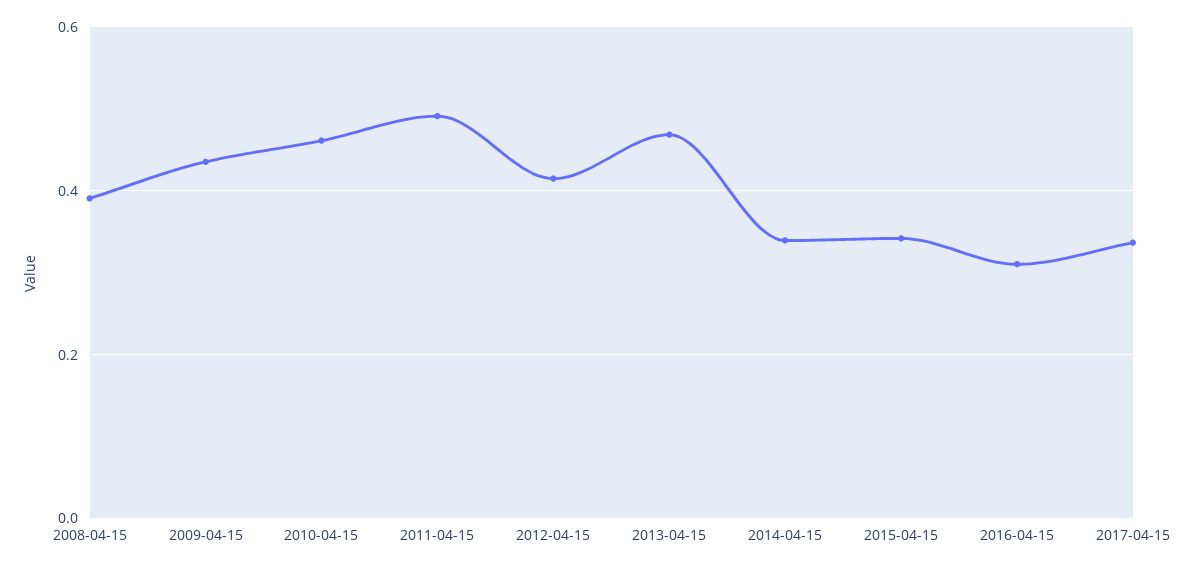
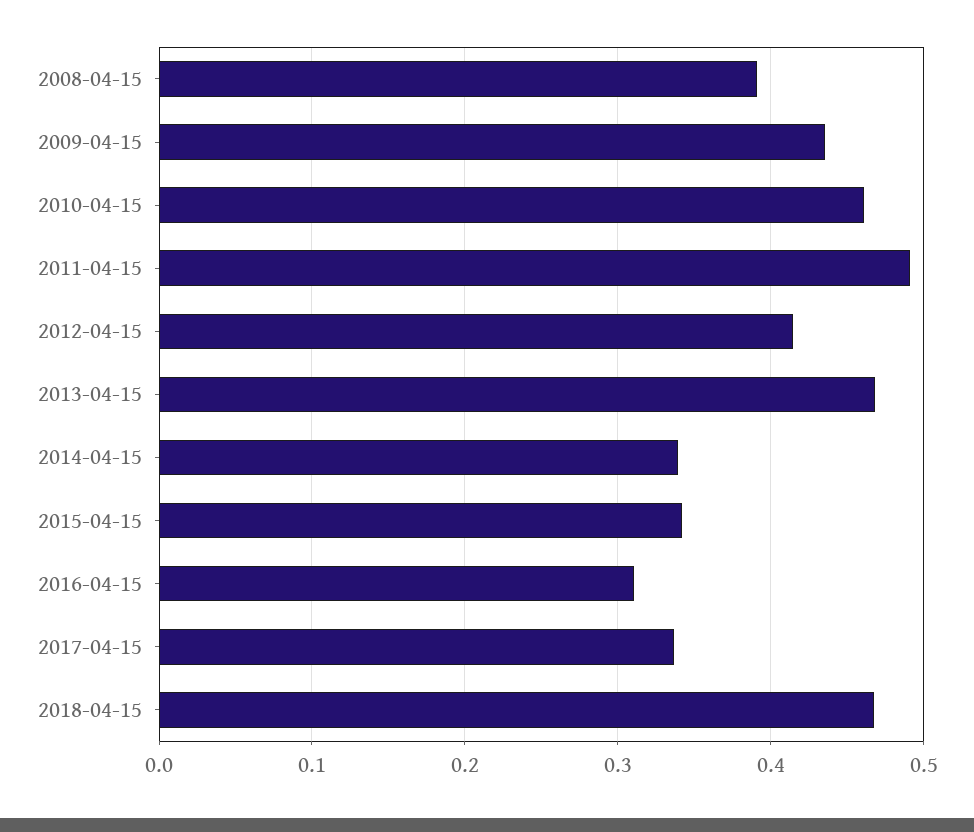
2018-04-15: none -> 0.47

